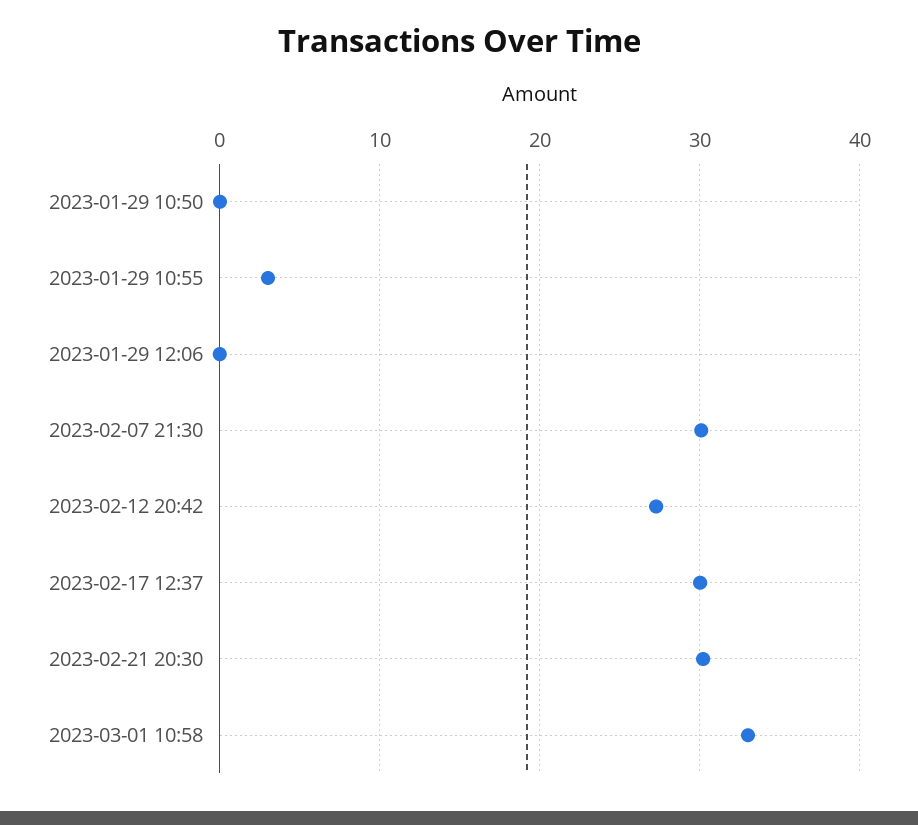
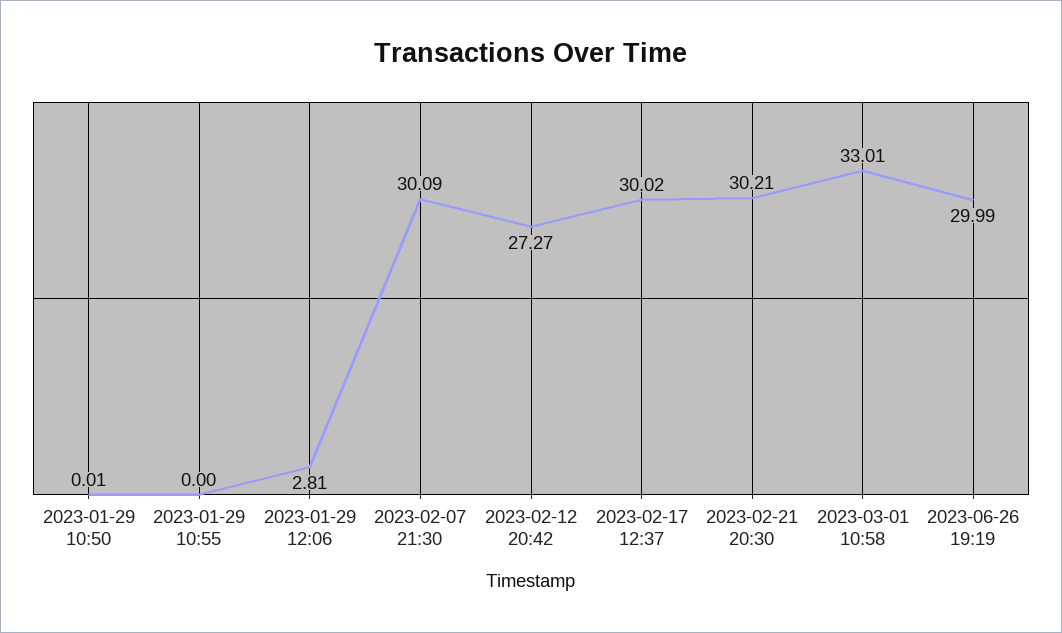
2023-01-29 10:55: 3 -> 0
2023-01-29 12:06: 0 -> 2.81
2023-06-26 19:19: none -> 29.99

